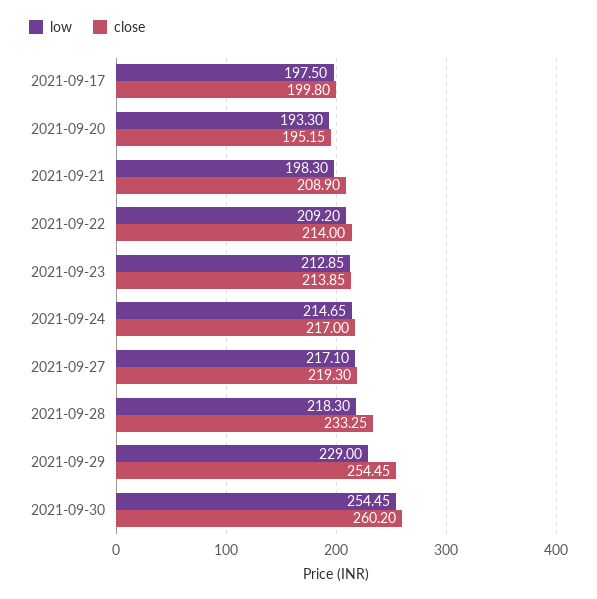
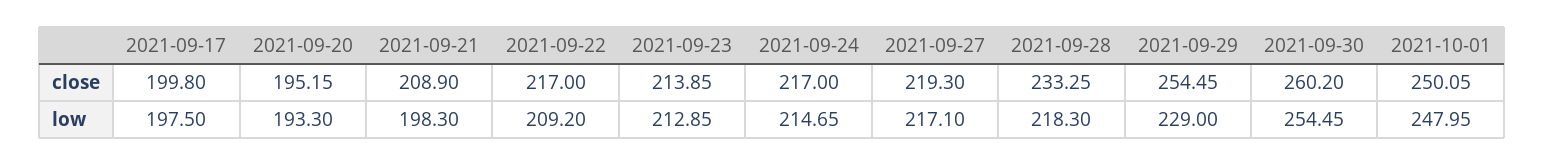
close, 2021-09-22: 214 -> 217
close, 2021-10-01: none -> 250.05
low, 2021-10-01: none -> 247.95

